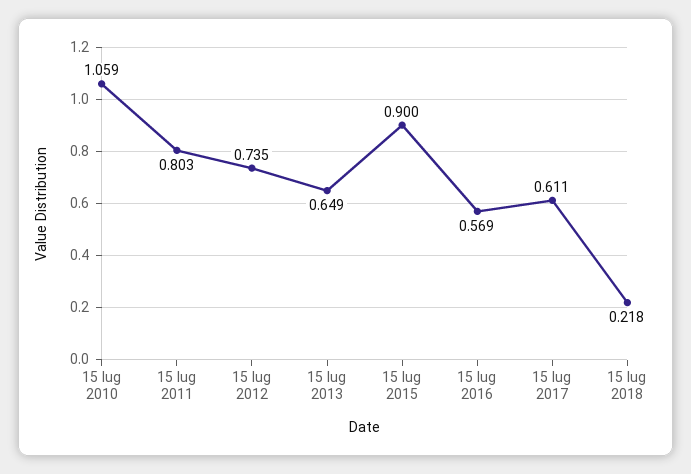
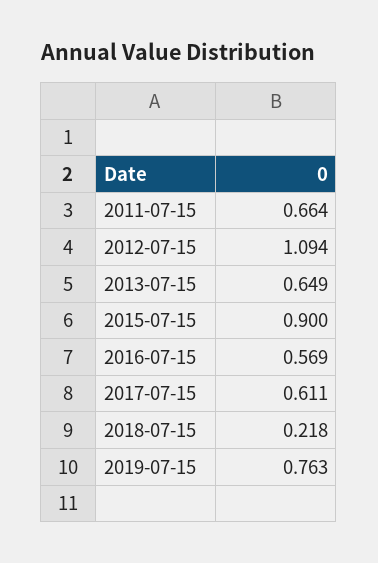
15 lug 2010: 1.059 -> none
15 lug 2011: 0.803 -> 0.664
15 lug 2012: 0.735 -> 1.094
2019-07-15: none -> 0.763

